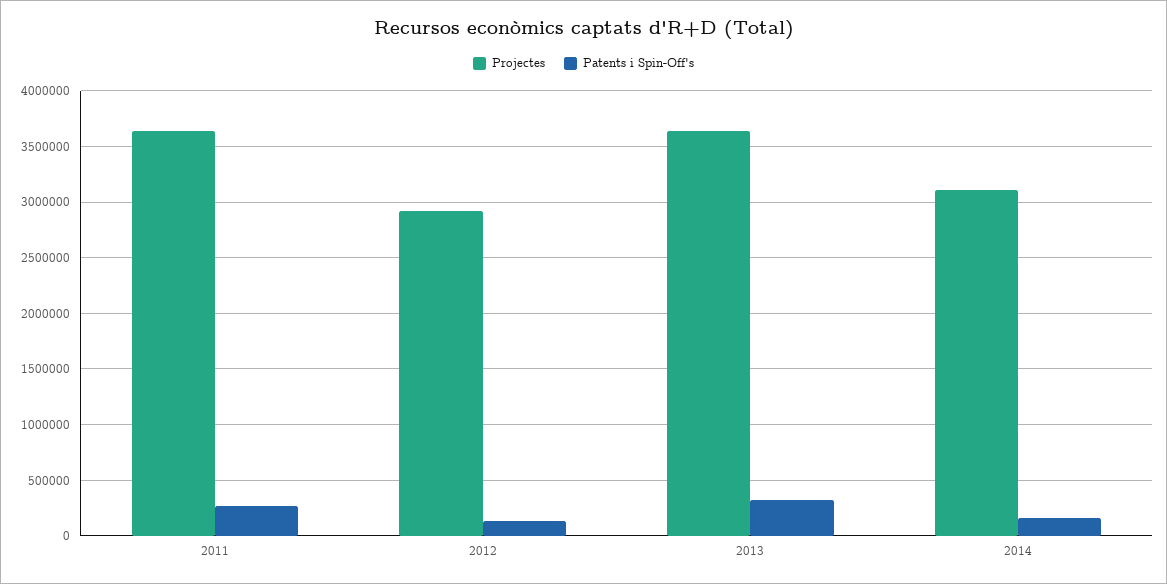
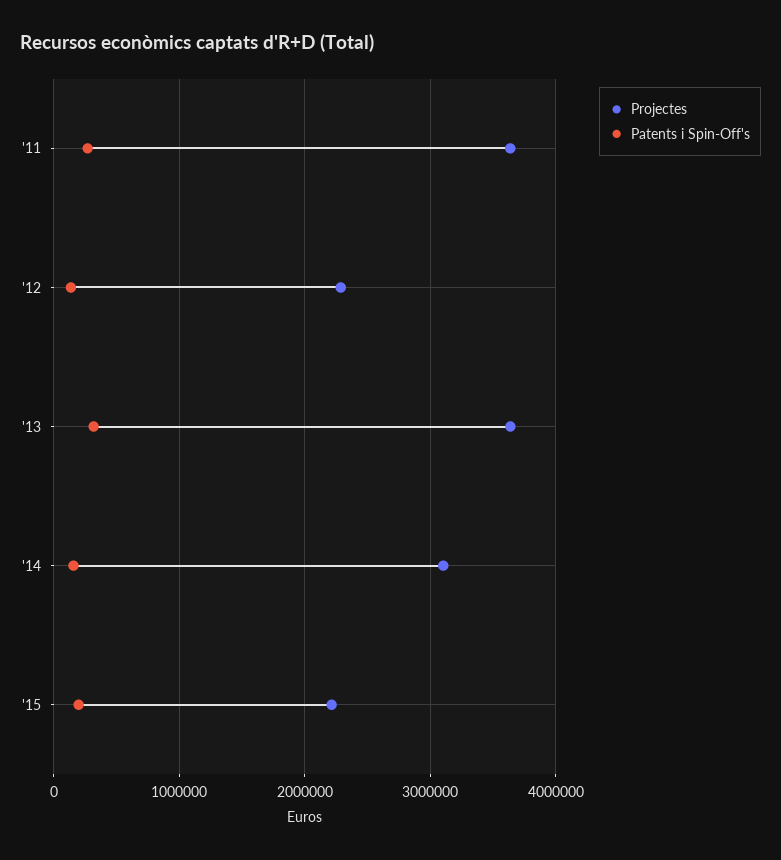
Projectes, 2012: 2900000 -> 2300000
Projectes, '15: none -> 2200000
Patents i Spin-Off's, '15: none -> 200000

